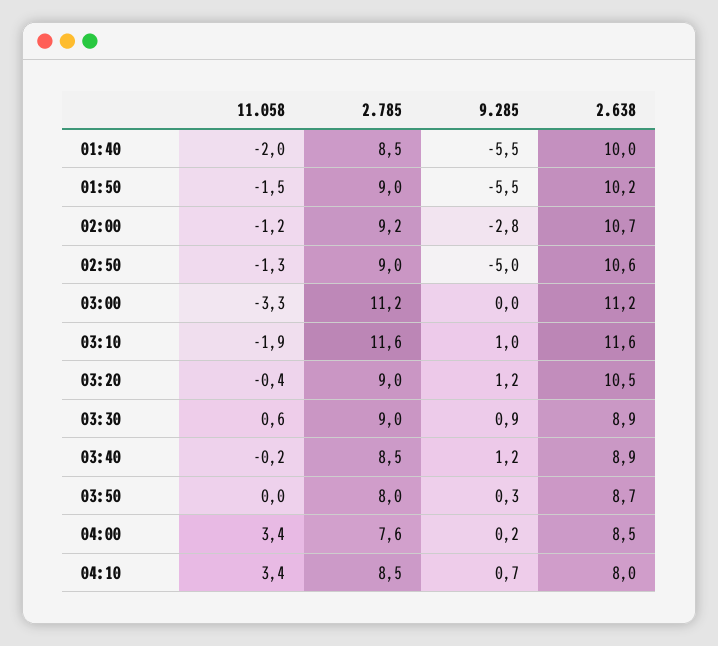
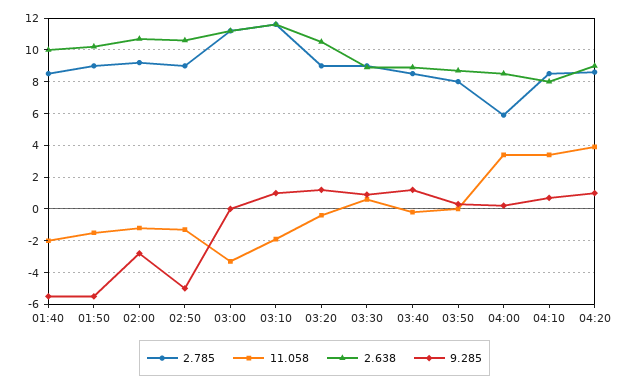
2.785, 04:00: 7.6 -> 6
2.785, 04:20: none -> 8.5
11.058, 04:20: none -> 4
2.638, 04:20: none -> 9
9.285, 04:20: none -> 1

